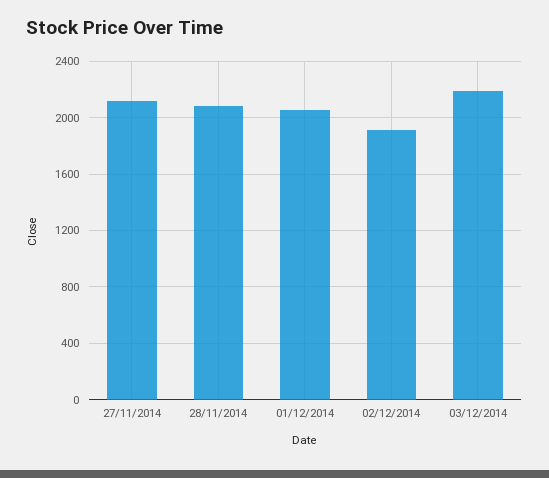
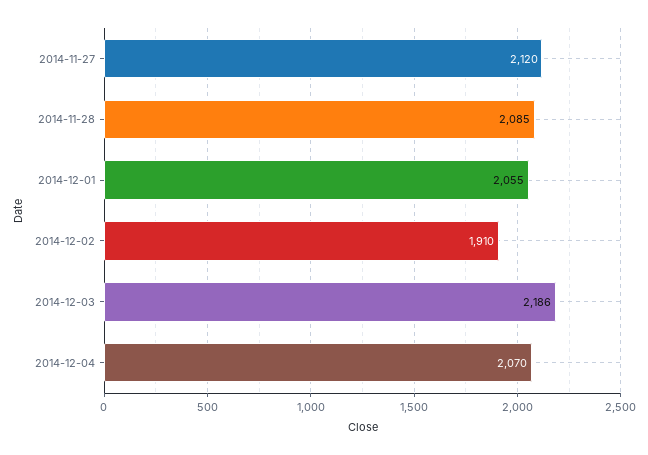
2014-12-04: none -> 2070

